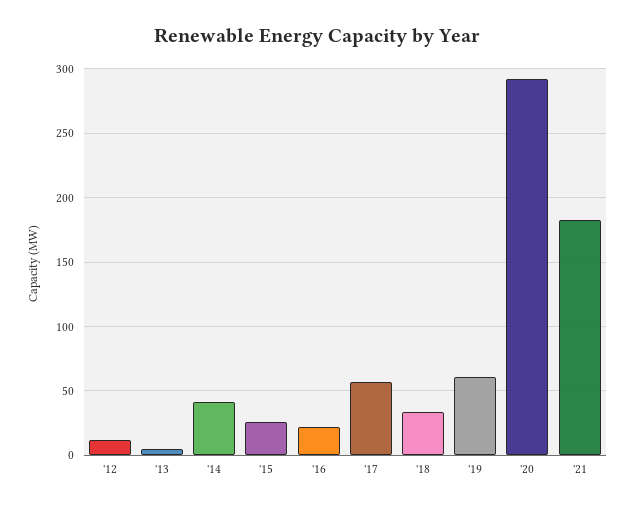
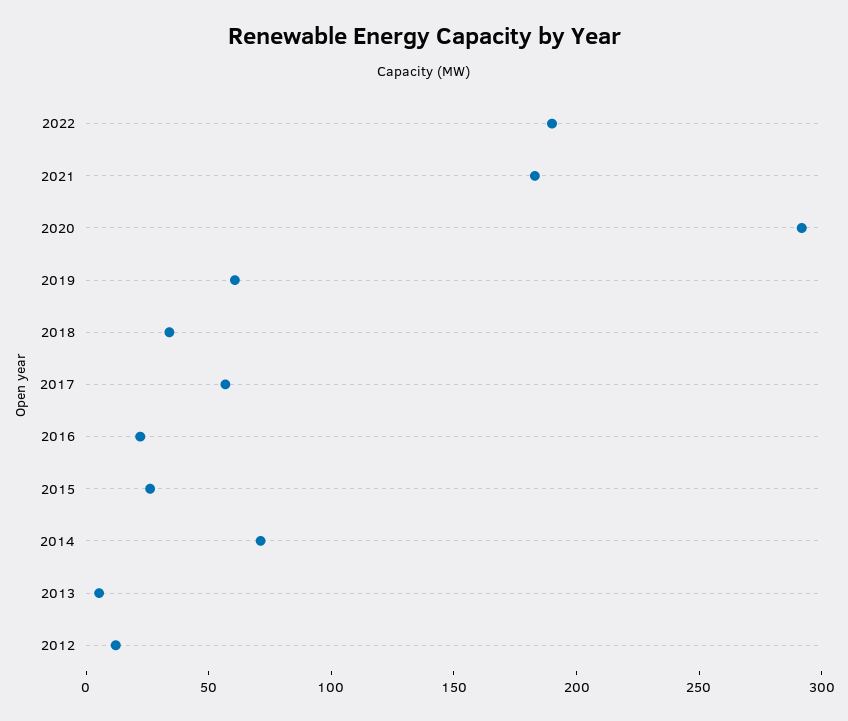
'14: 40 -> 70
2022: none -> 190

